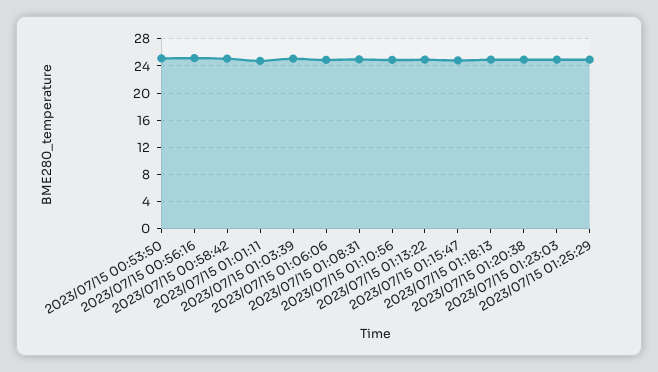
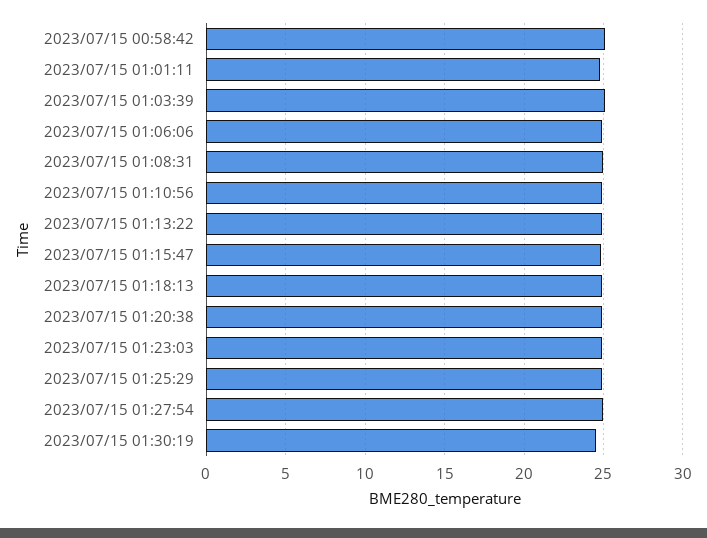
2023/07/15 00:53:50: 25 -> none
2023/07/15 00:56:16: 25 -> none
2023/07/15 01:27:54: none -> 25
2023/07/15 01:30:19: none -> 24.5

